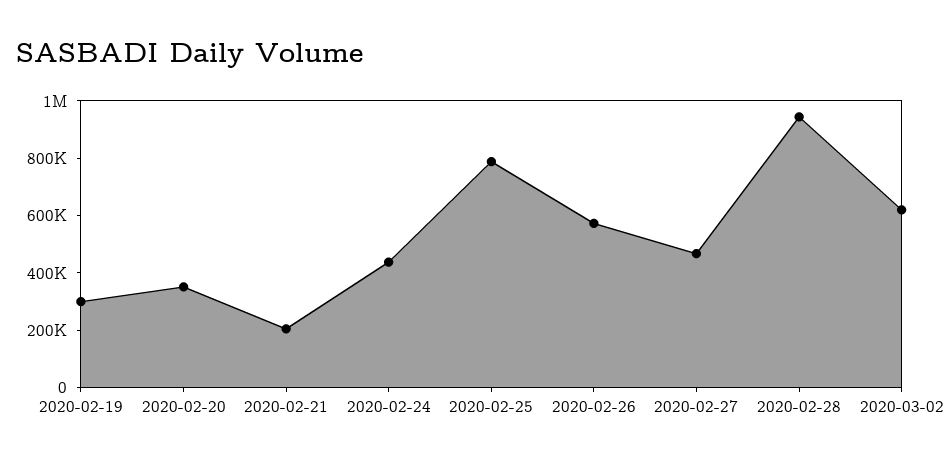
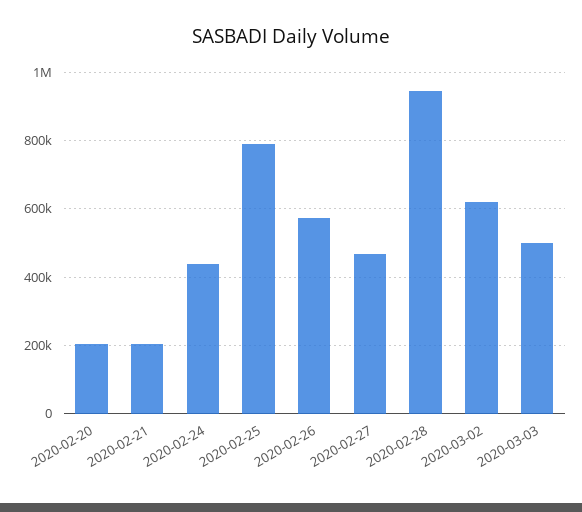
2020-02-19: 300000 -> none
2020-02-20: 350000 -> 200000
2020-03-03: none -> 500000

